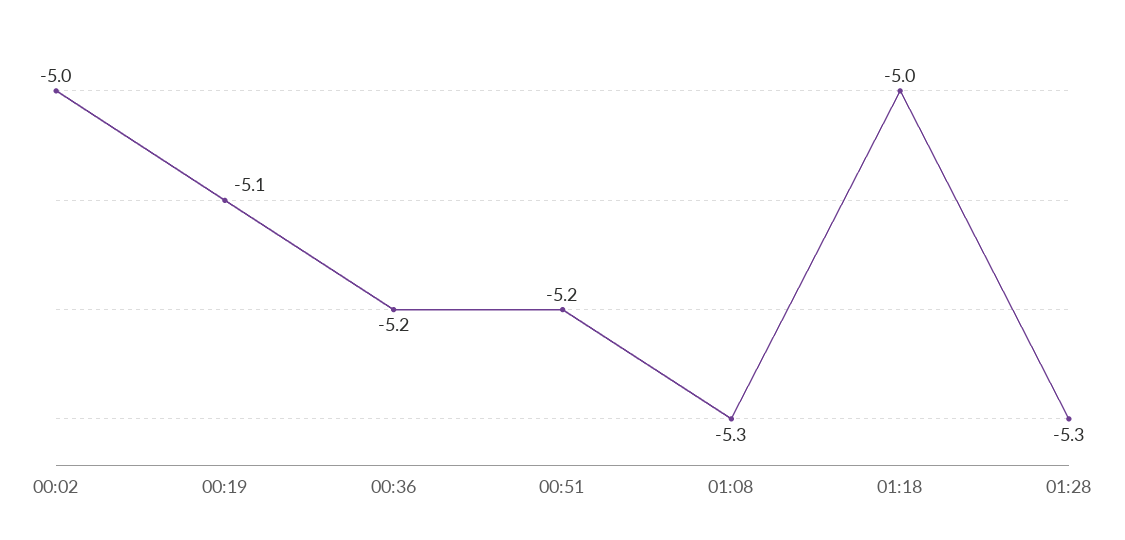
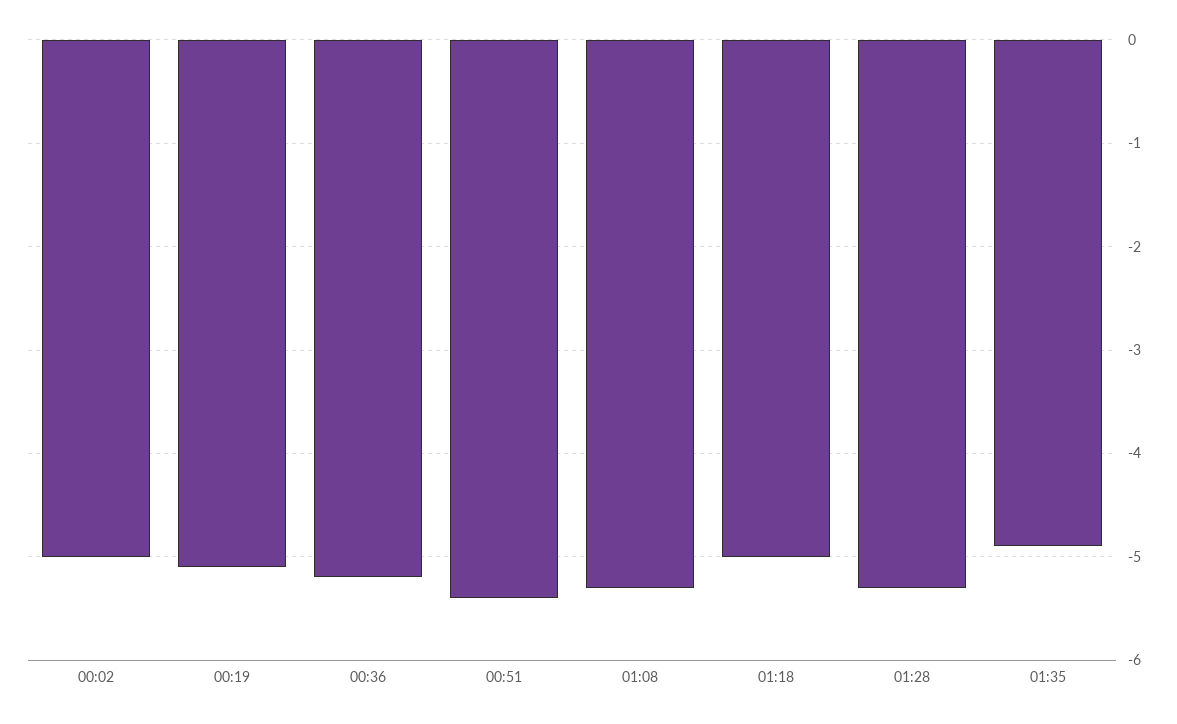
00:51: -5.2 -> -5.4
01:35: none -> -4.9

